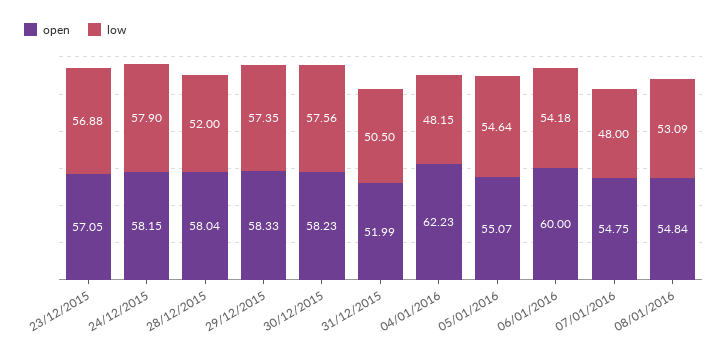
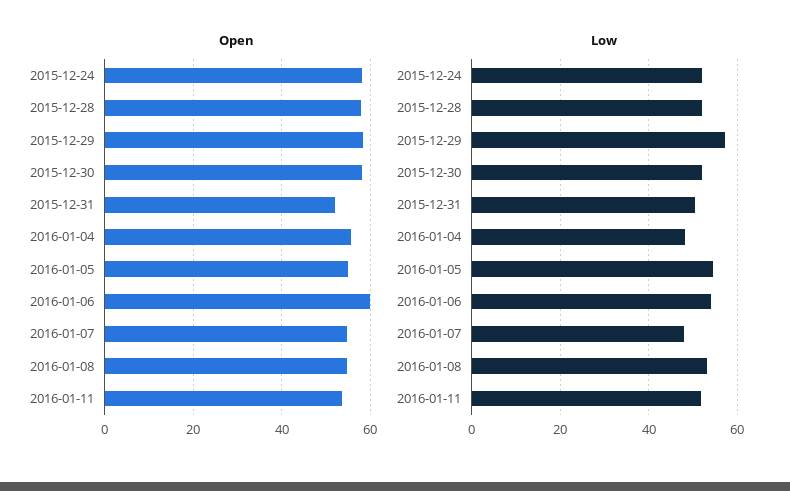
open, 23/12/2015: 57.05 -> none
low, 23/12/2015: 56.88 -> none
low, 24/12/2015: 57.9 -> 52
low, 30/12/2015: 57.56 -> 52
open, 04/01/2016: 62.23 -> 56
open, 2016-01-11: none -> 54
low, 2016-01-11: none -> 52

